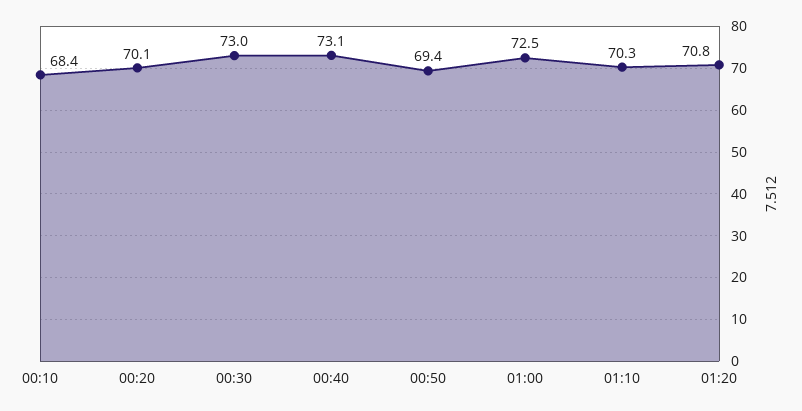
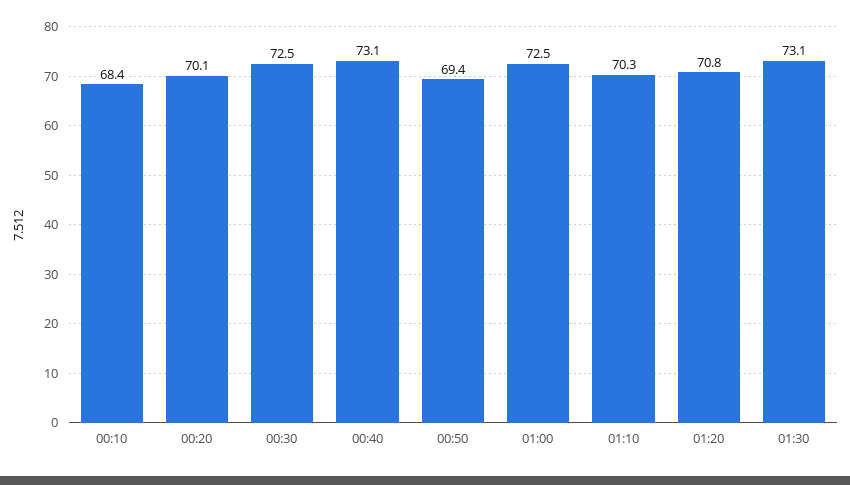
00:30: 73 -> 72.5
01:30: none -> 73.1

